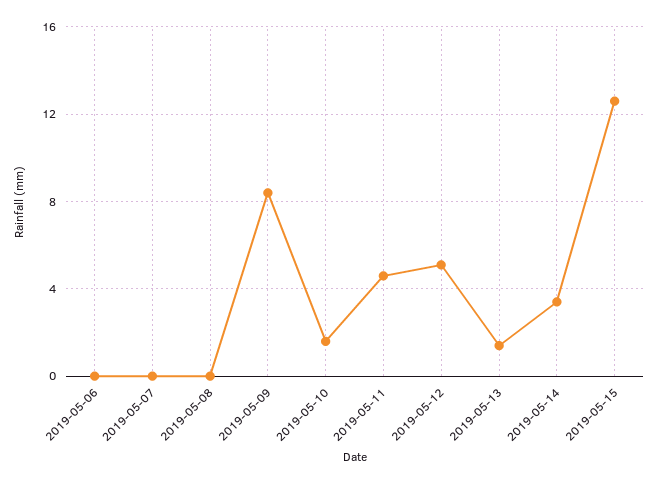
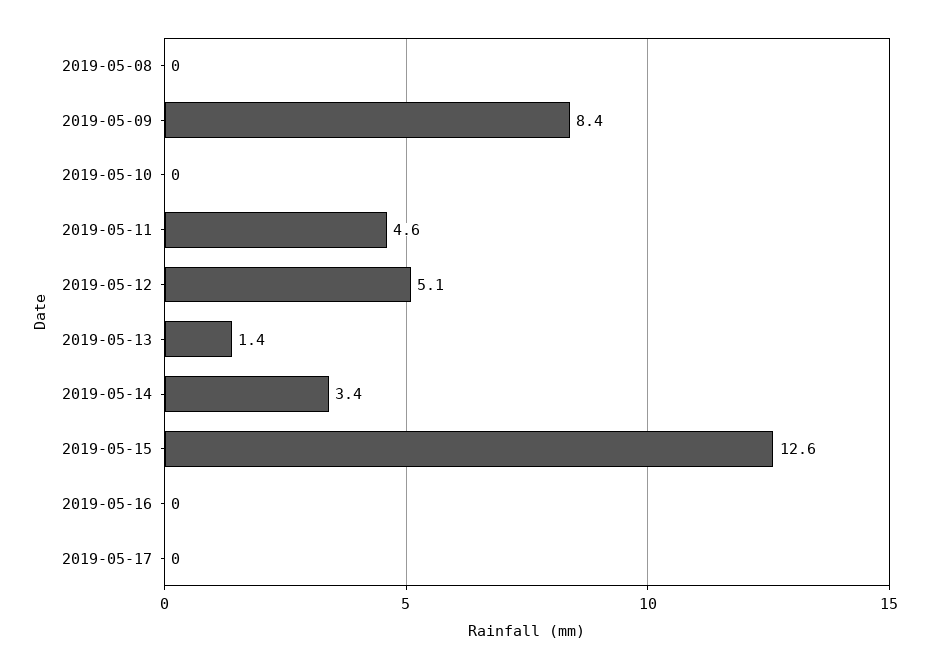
2019-05-06: 0 -> none
2019-05-07: 0 -> none
2019-05-10: 1.5 -> 0
2019-05-16: none -> 0
2019-05-17: none -> 0

